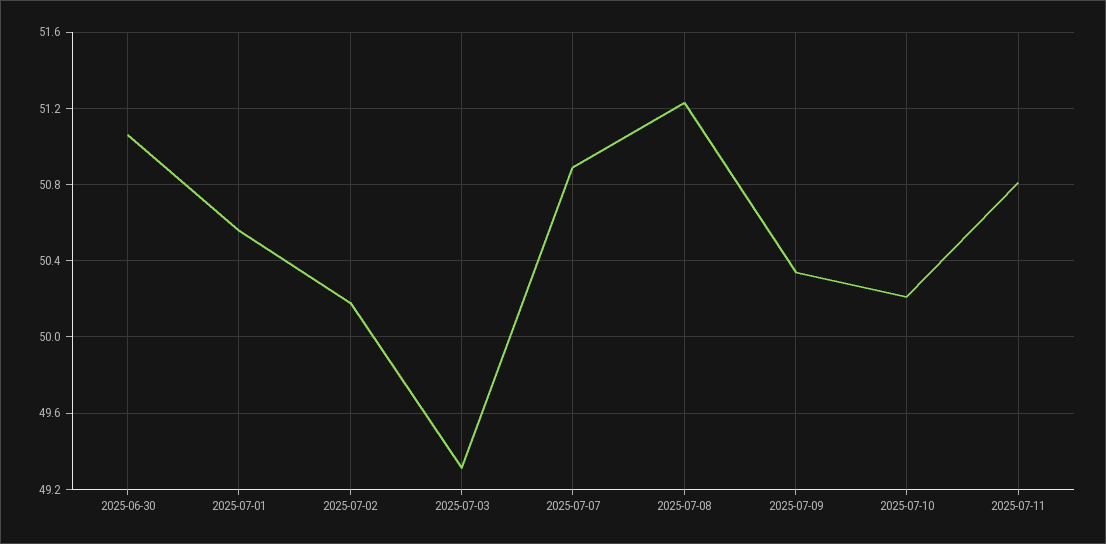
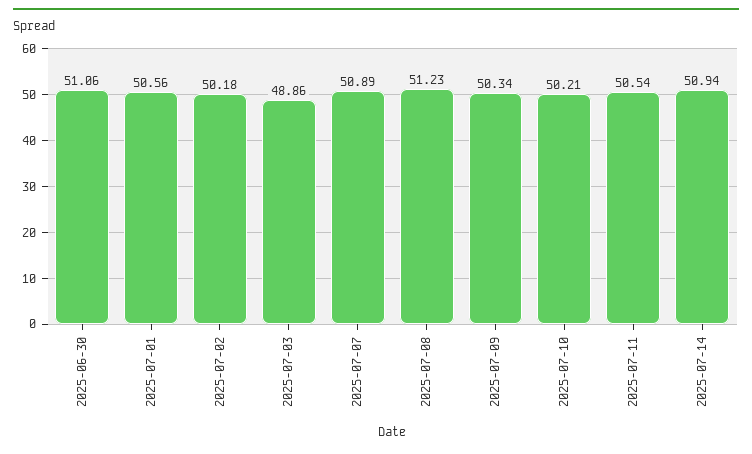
2025-07-03: 49.3 -> 48.86
2025-07-11: 50.8 -> 50.54
2025-07-14: none -> 50.94

